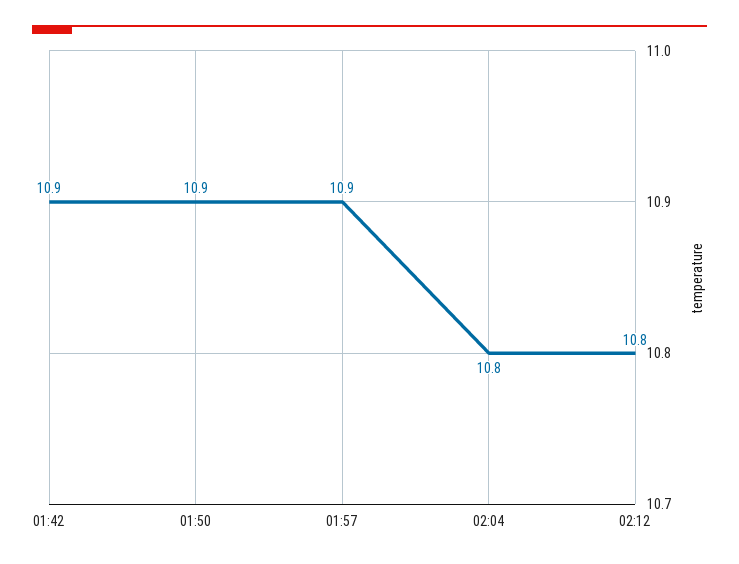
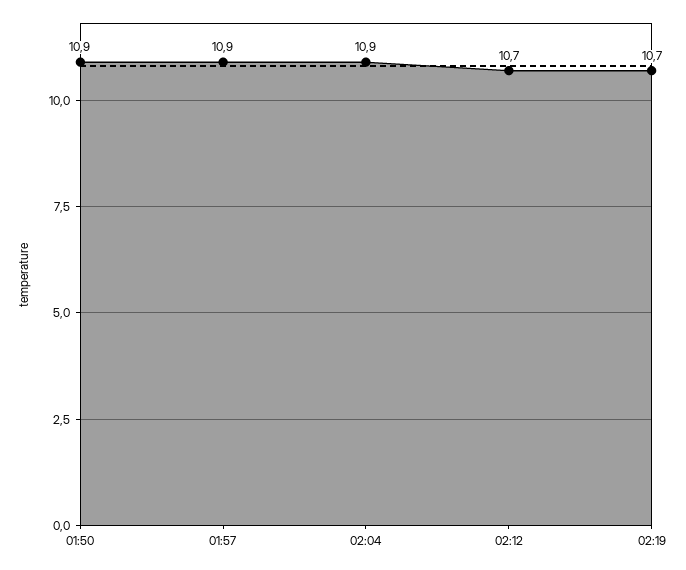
01:42: 10.9 -> none
02:04: 10.8 -> 10.9
02:12: 10.8 -> 10.7
02:19: none -> 10.7

